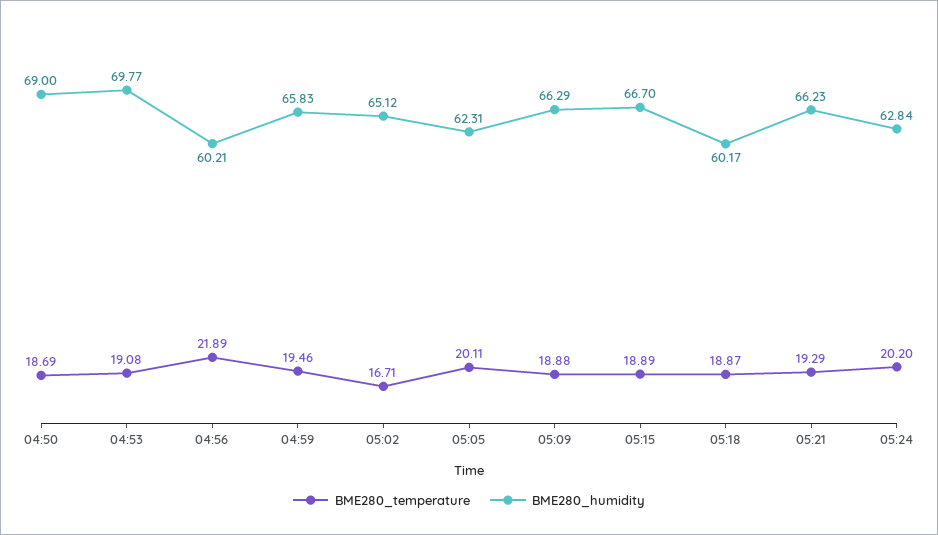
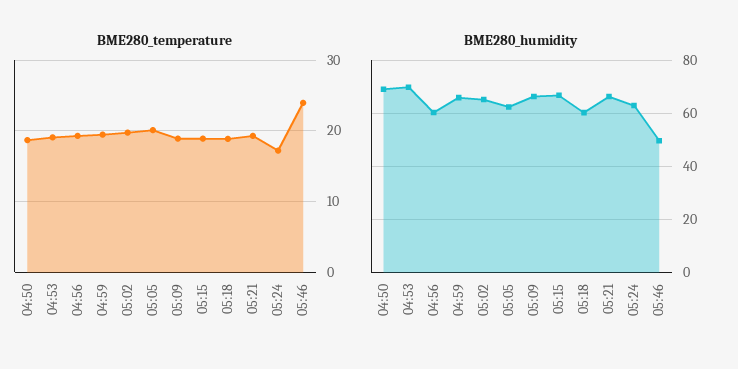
BME280_temperature, 04:56: 21.89 -> 19
BME280_temperature, 05:02: 16.71 -> 20
BME280_temperature, 05:24: 20.2 -> 17
BME280_temperature, 05:46: none -> 24
BME280_humidity, 05:46: none -> 50

